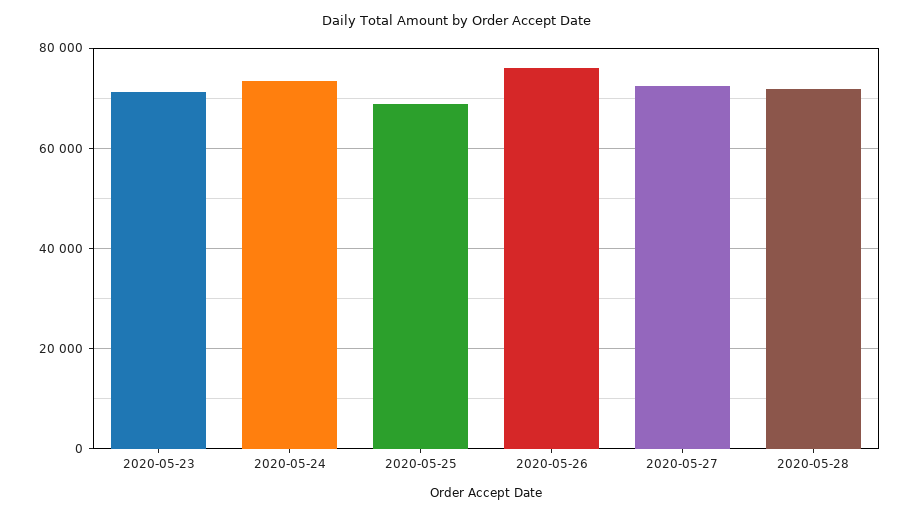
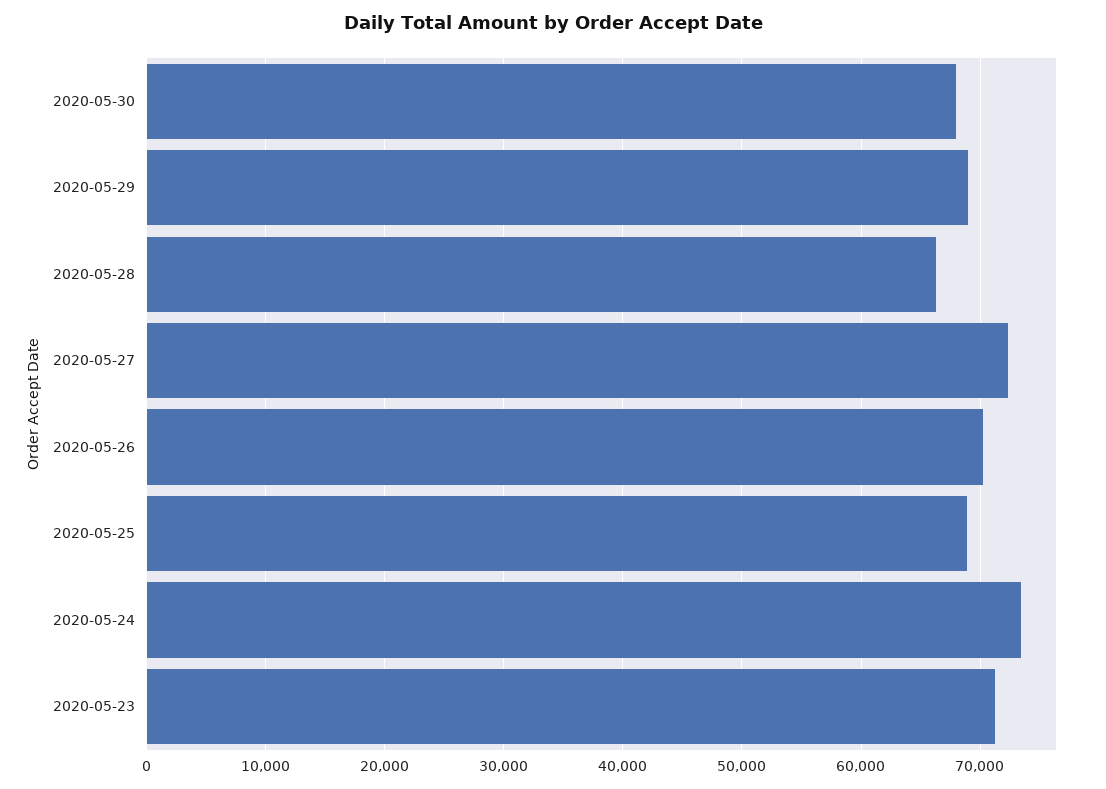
2020-05-26: 76000 -> 70000
2020-05-28: 72000 -> 66000
2020-05-30: none -> 68000
2020-05-29: none -> 69000

